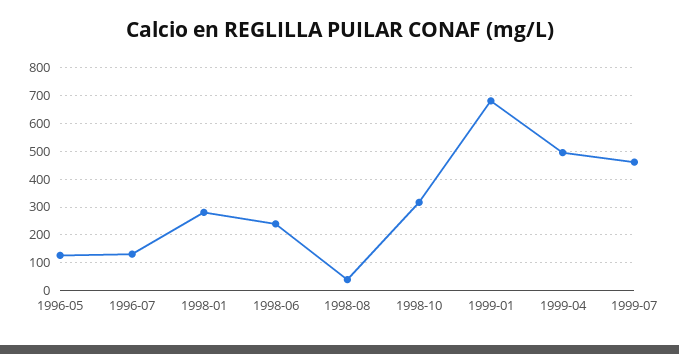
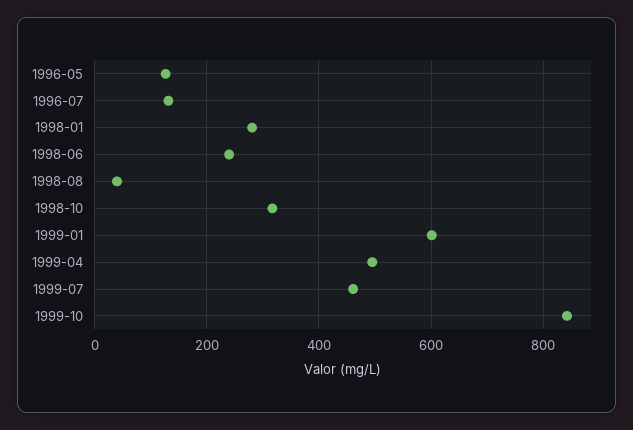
1999-01: 675 -> 600
1999-10: none -> 840

